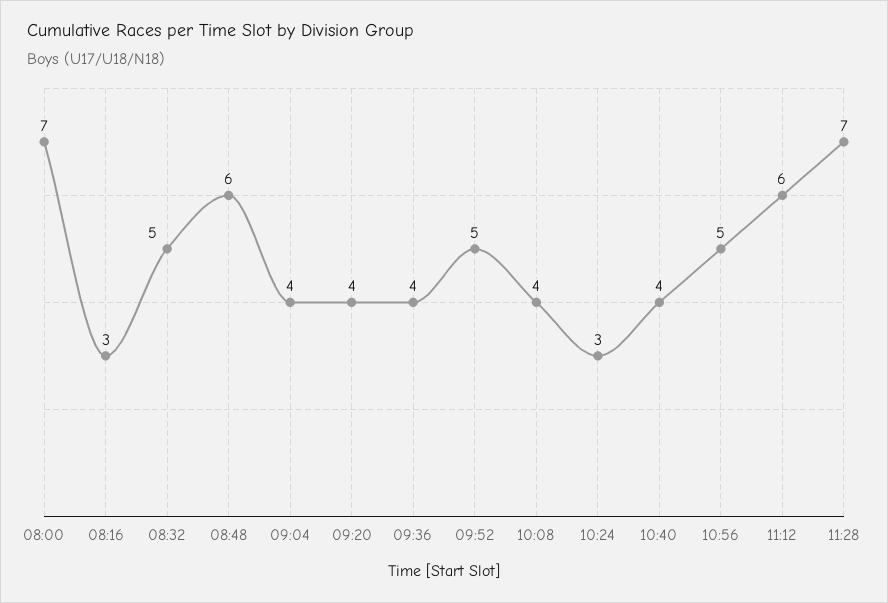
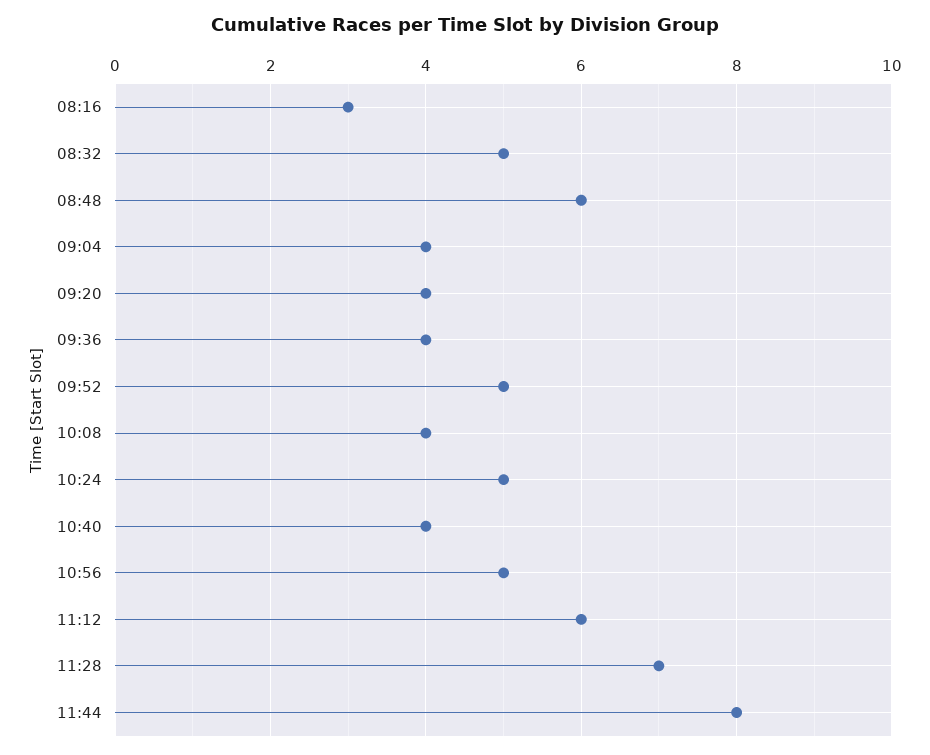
08:00: 7 -> none
10:24: 3 -> 5
11:44: none -> 8

